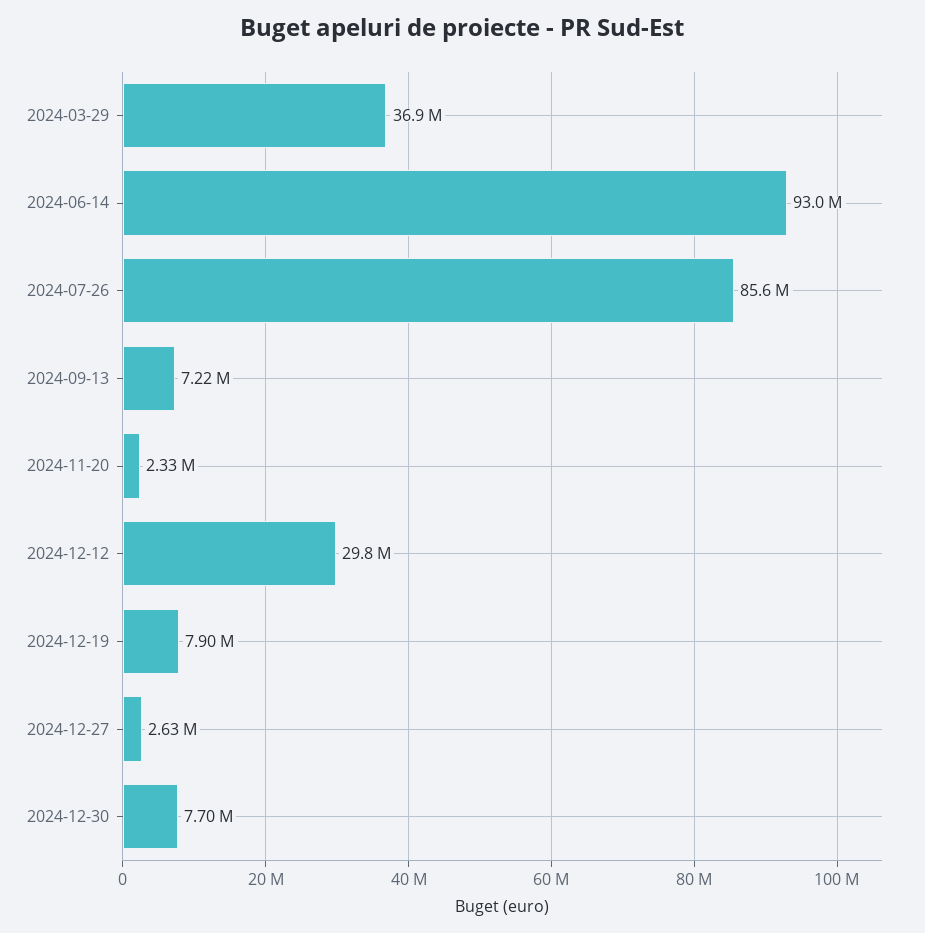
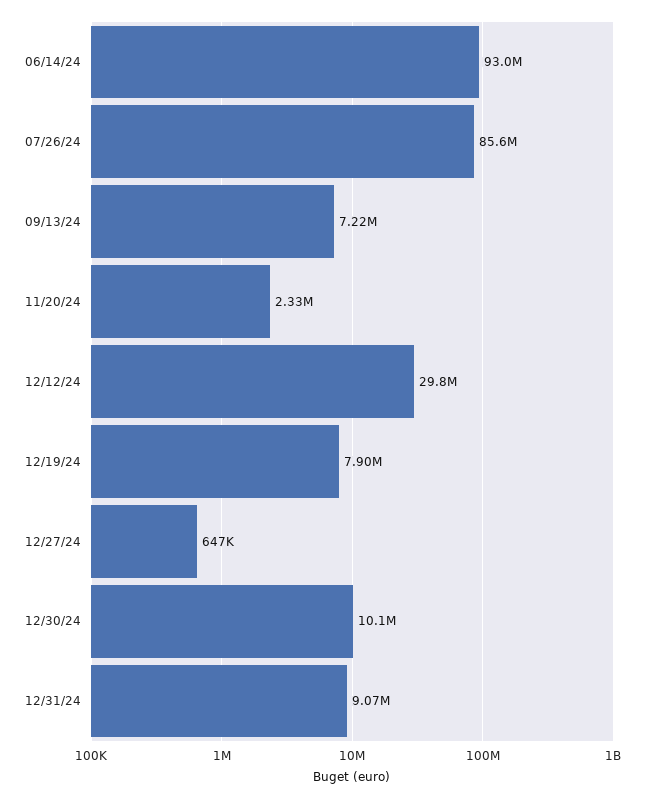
2024-03-29: 36900000 -> none
2024-12-27: 2630000 -> 647000
2024-12-30: 7700000 -> 10100000
12/31/24: none -> 9070000

